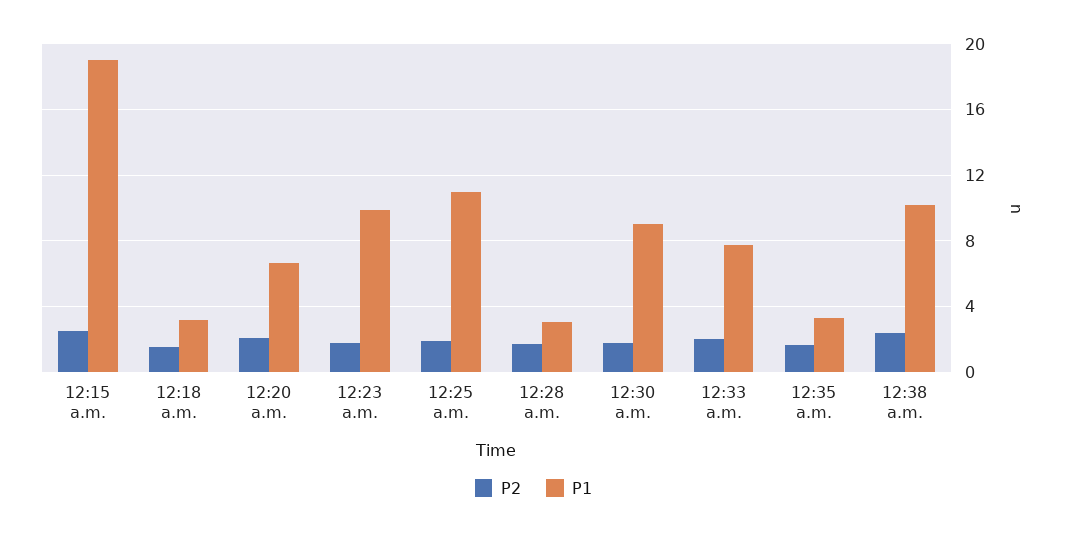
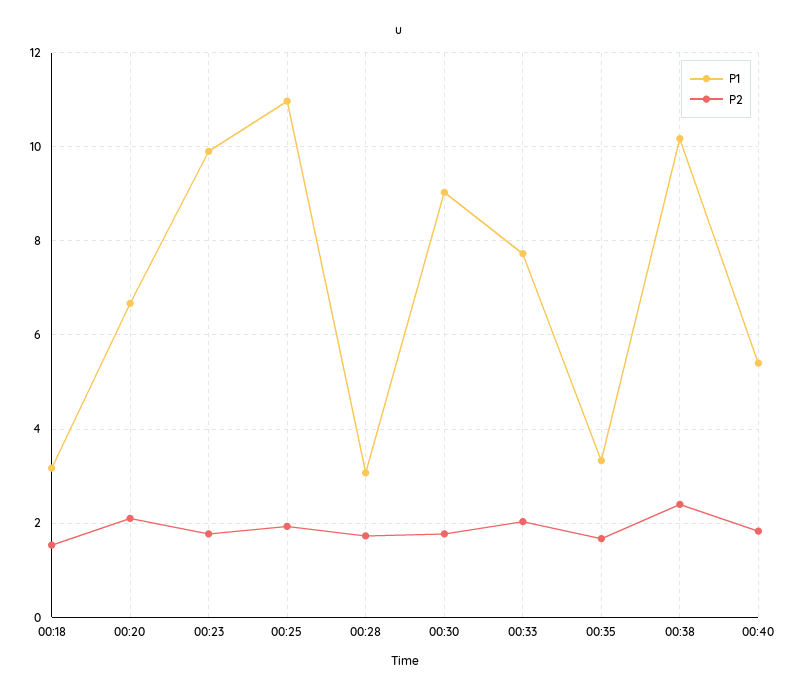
P2, 12:15 a.m.: 2.5 -> none
P1, 12:15 a.m.: 19 -> none
P1, 00:40: none -> 5.4
P2, 00:40: none -> 1.8

